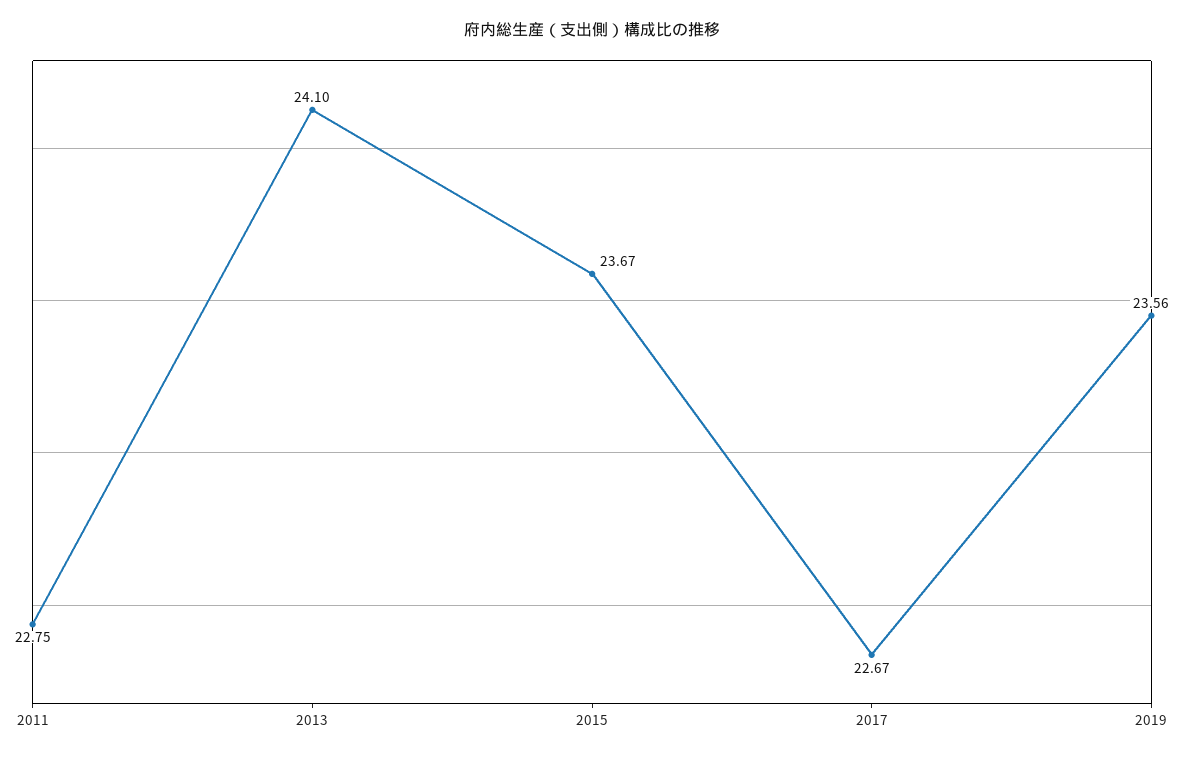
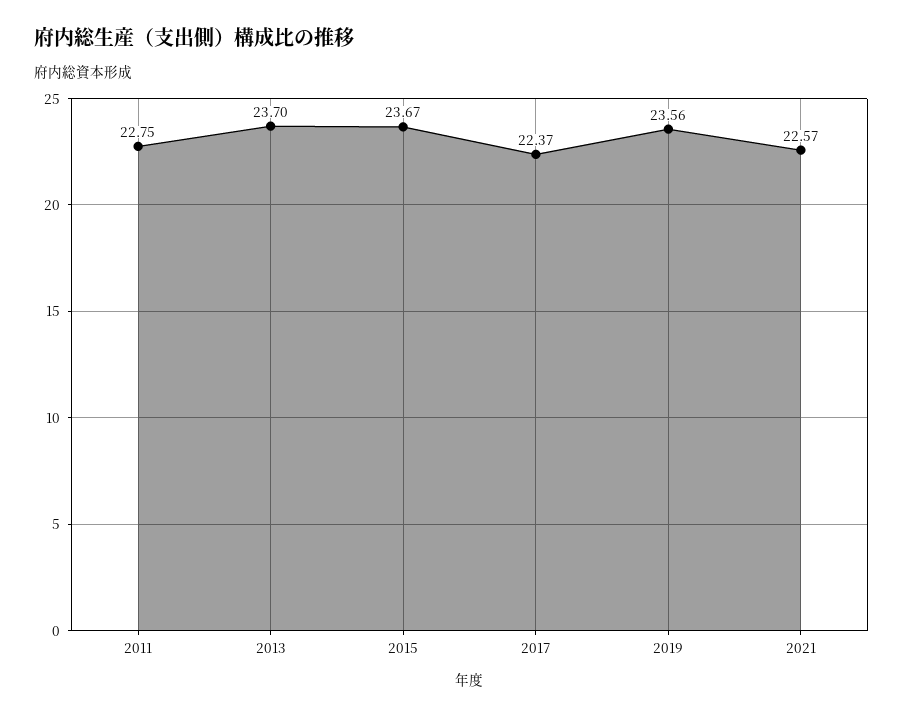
2013: 24.1 -> 23.7
2017: 22.67 -> 22.37
2021: none -> 22.57

